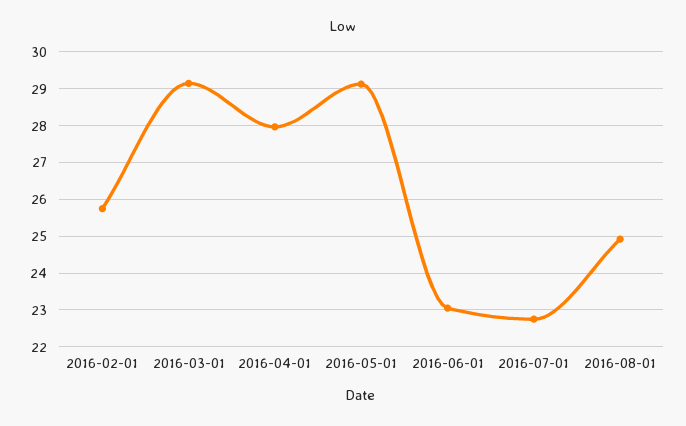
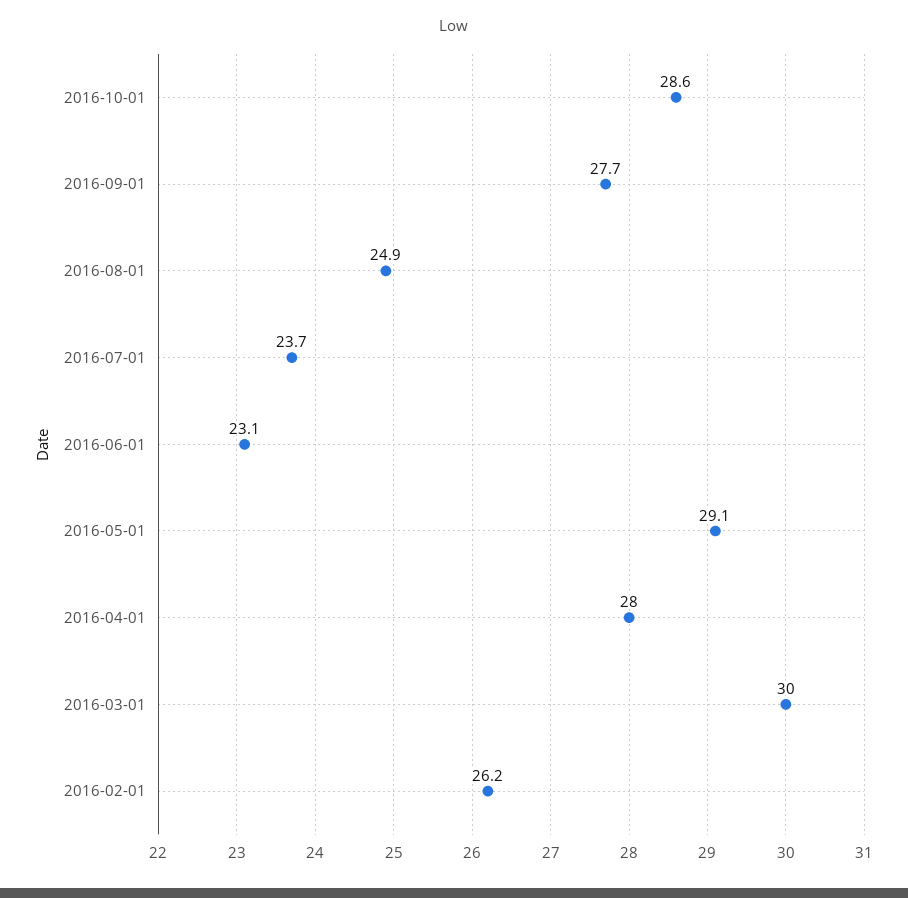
2016-02-01: 25.8 -> 26.2
2016-03-01: 29.2 -> 30
2016-07-01: 22.8 -> 23.7
2016-10-01: none -> 28.6
2016-09-01: none -> 27.7

